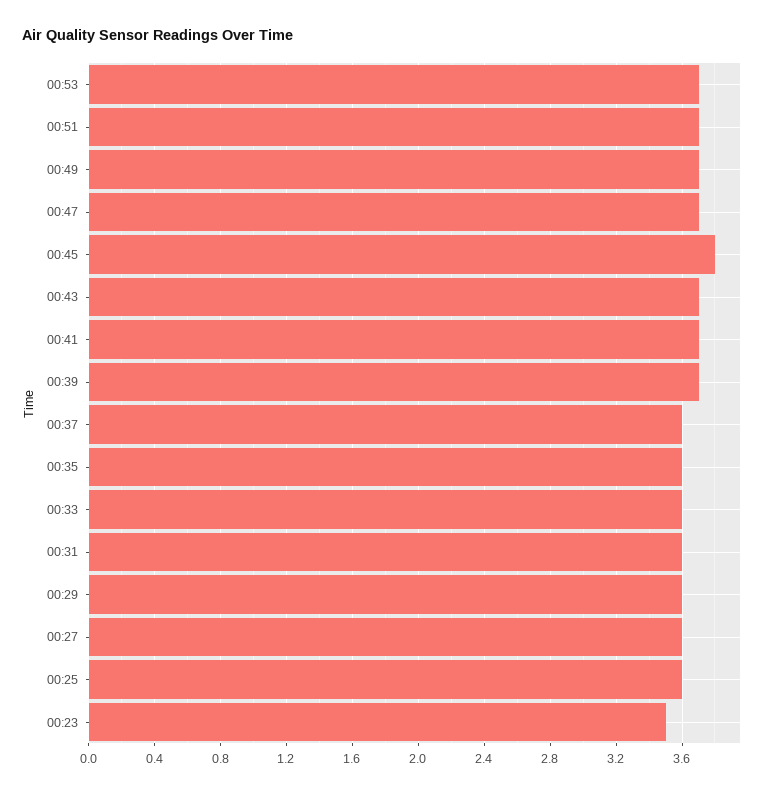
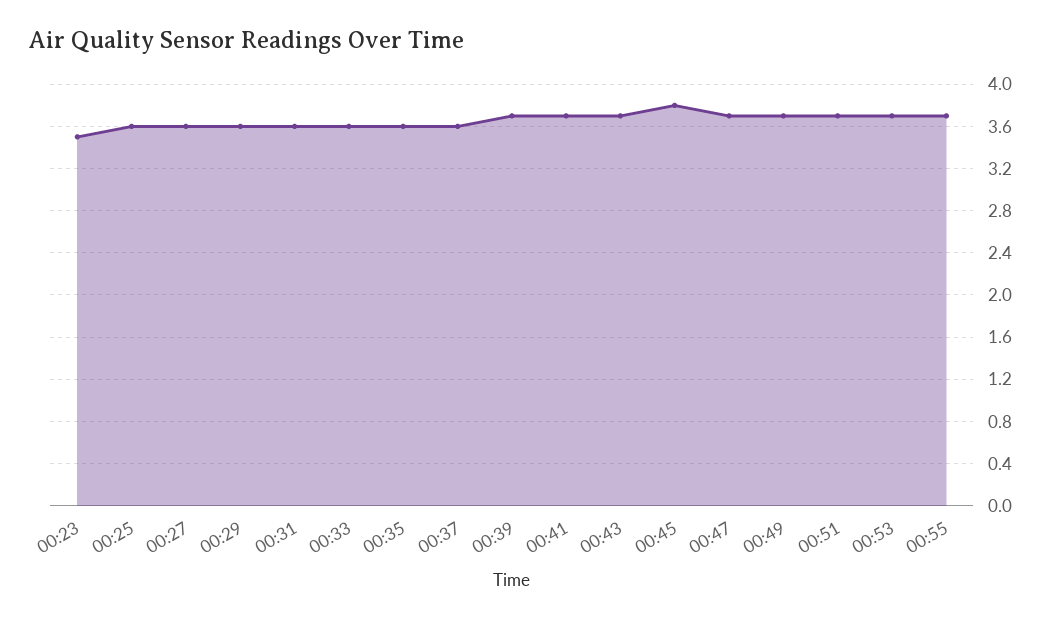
00:55: none -> 3.7

